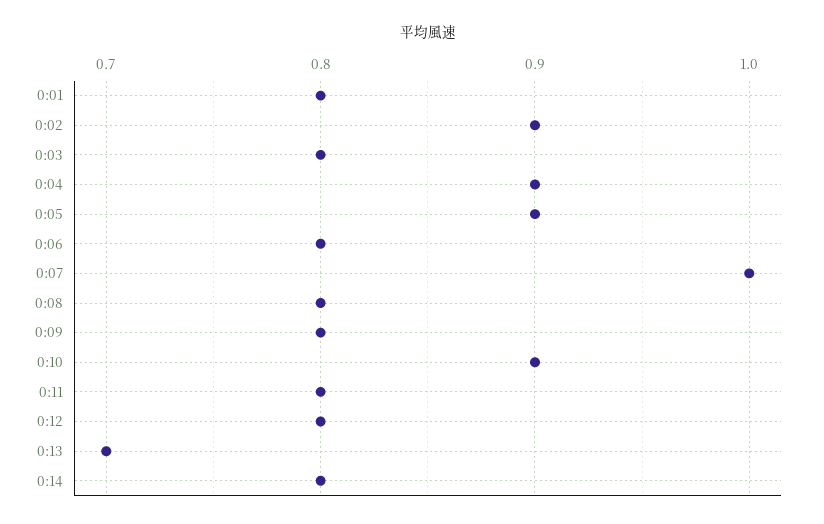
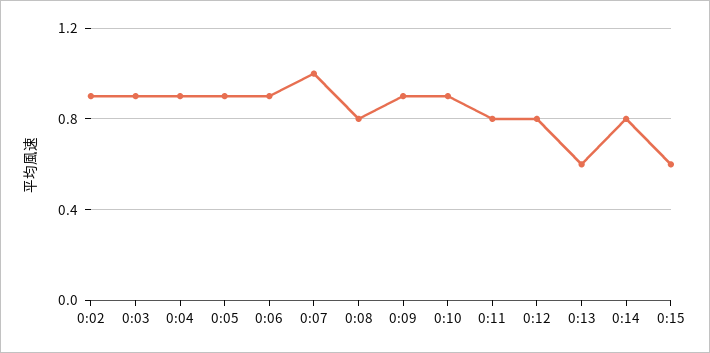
0:01: 0.8 -> none
0:03: 0.8 -> 0.9
0:06: 0.8 -> 0.9
0:09: 0.8 -> 0.9
0:13: 0.7 -> 0.6
0:15: none -> 0.6

